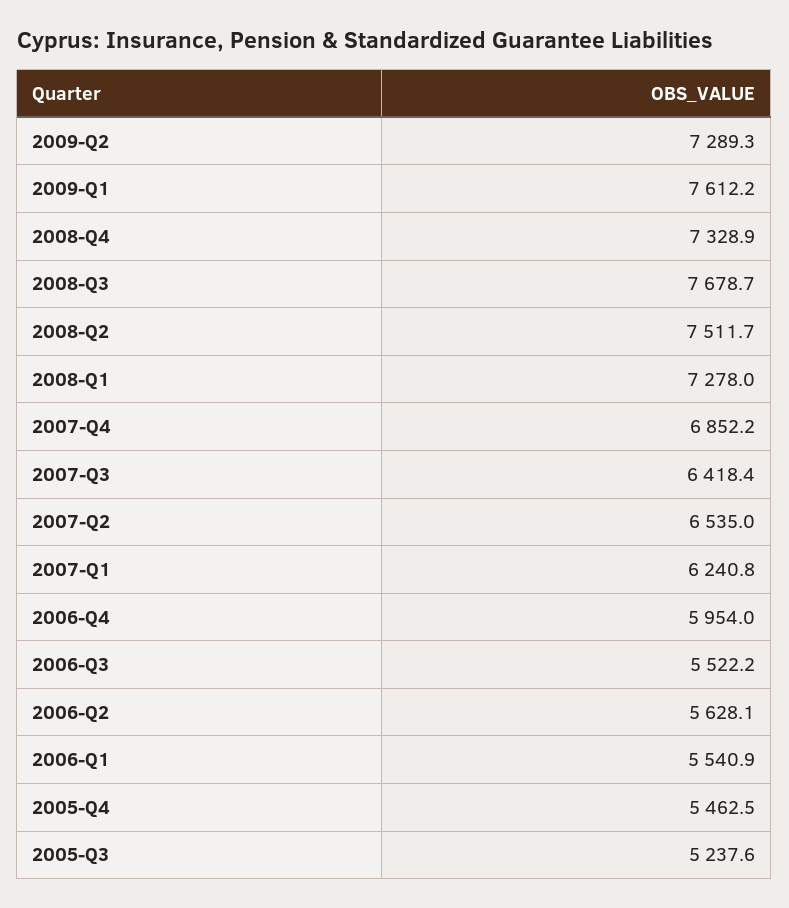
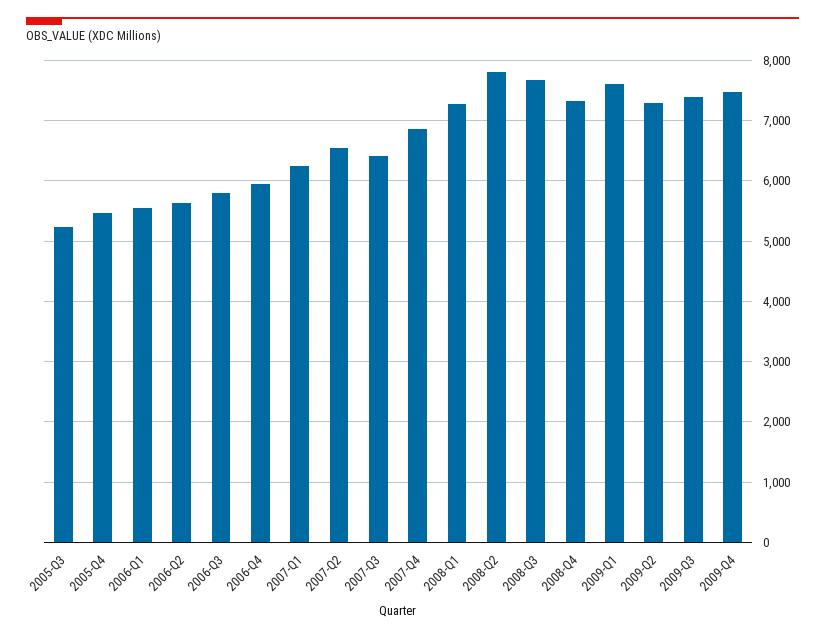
2008-Q2: 7511.7 -> 7800
2006-Q3: 5522.2 -> 5800
2009-Q3: none -> 7400
2009-Q4: none -> 7500

